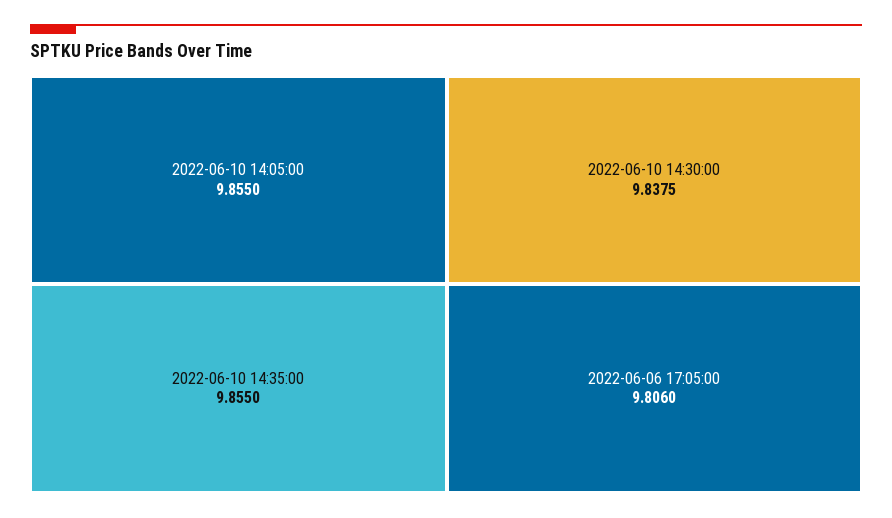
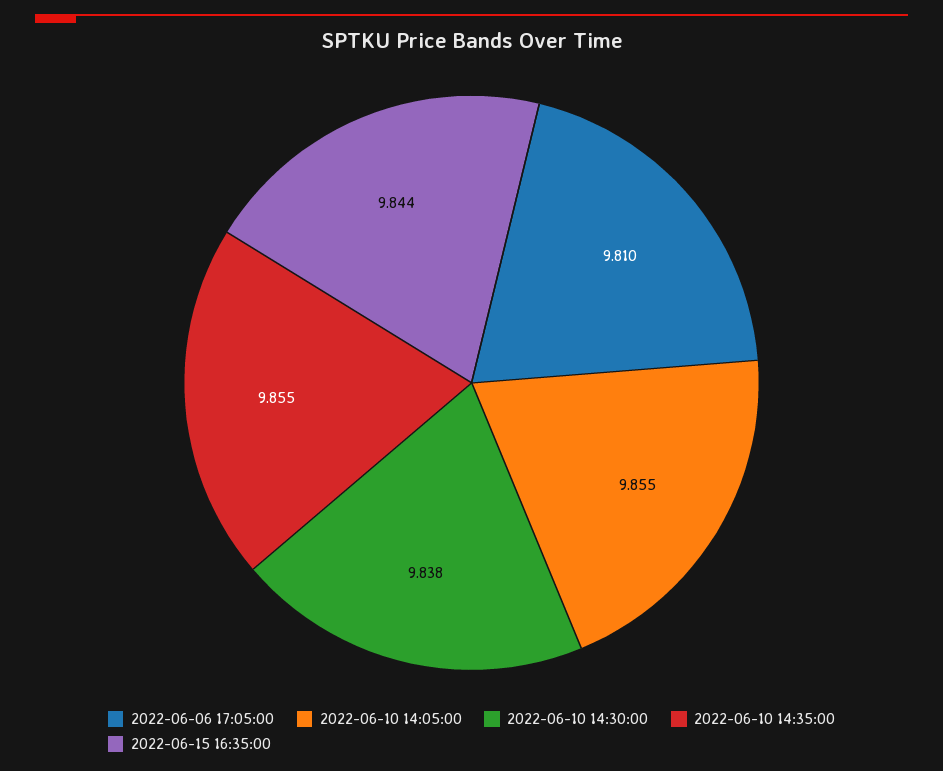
2022-06-06 17:05:00: 9.806 -> 9.81
2022-06-15 16:35:00: none -> 9.844

